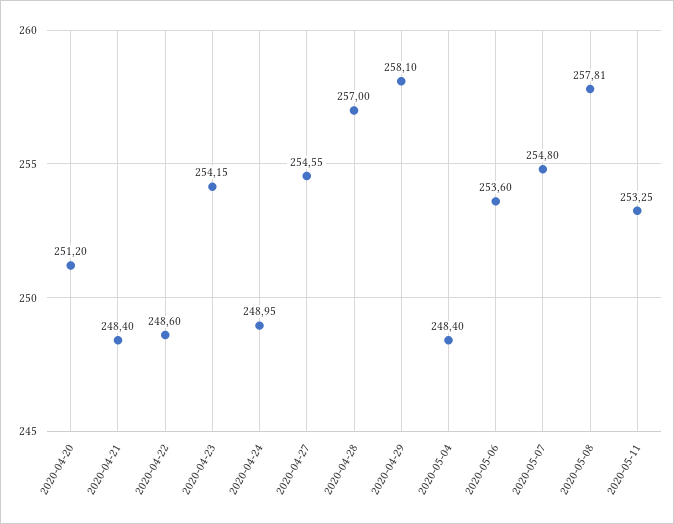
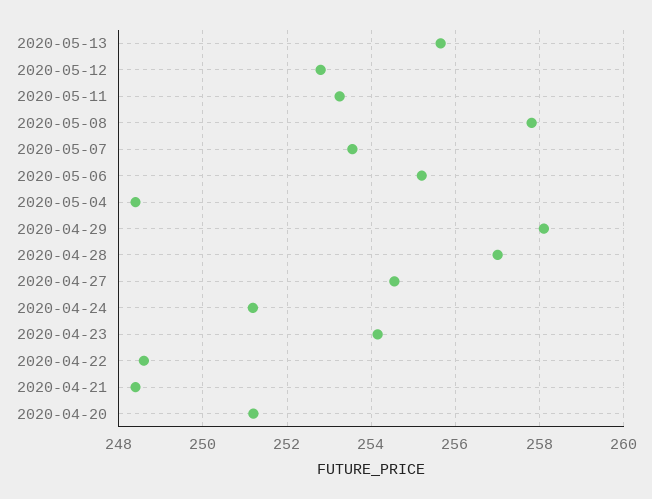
2020-04-24: 248.95 -> 251.2
2020-05-06: 253.6 -> 255.2
2020-05-07: 254.8 -> 253.6
2020-05-13: none -> 255.6
2020-05-12: none -> 252.8

